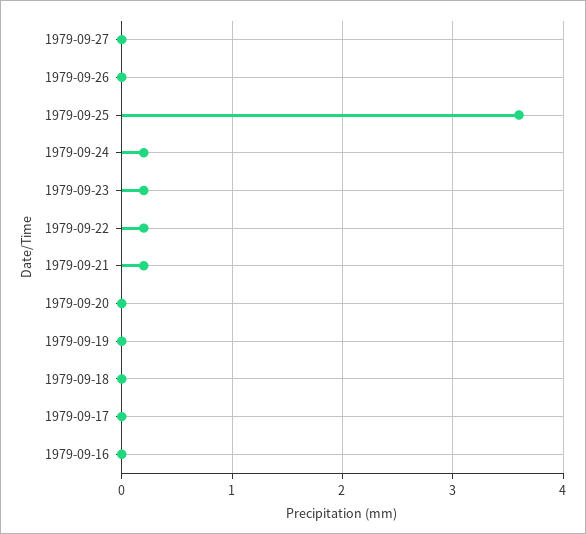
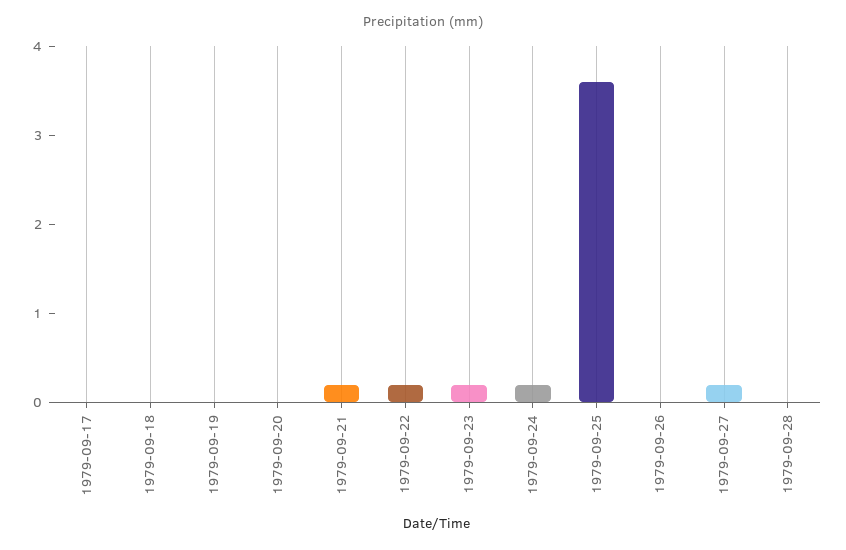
1979-09-27: 0 -> 0.2
1979-09-16: 0 -> none
1979-09-28: none -> 0

